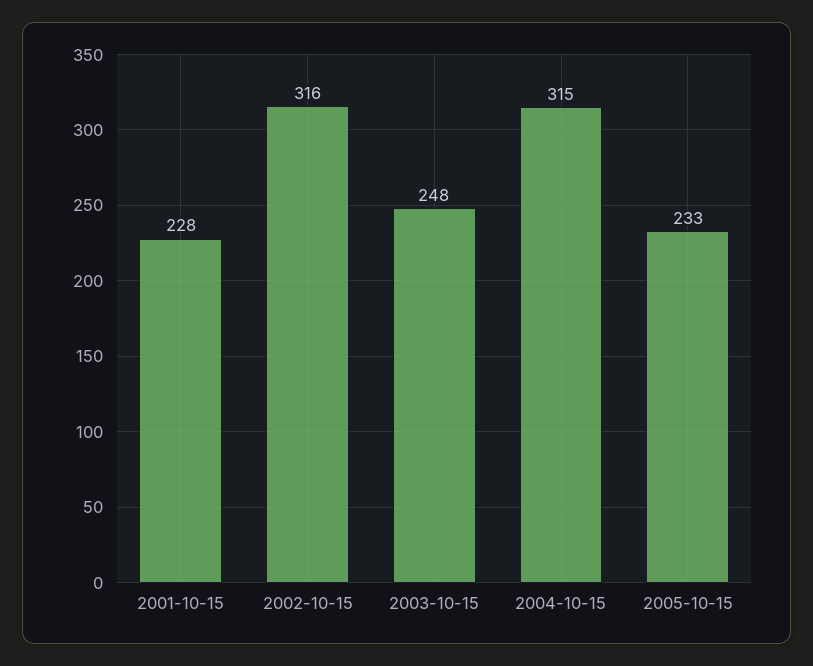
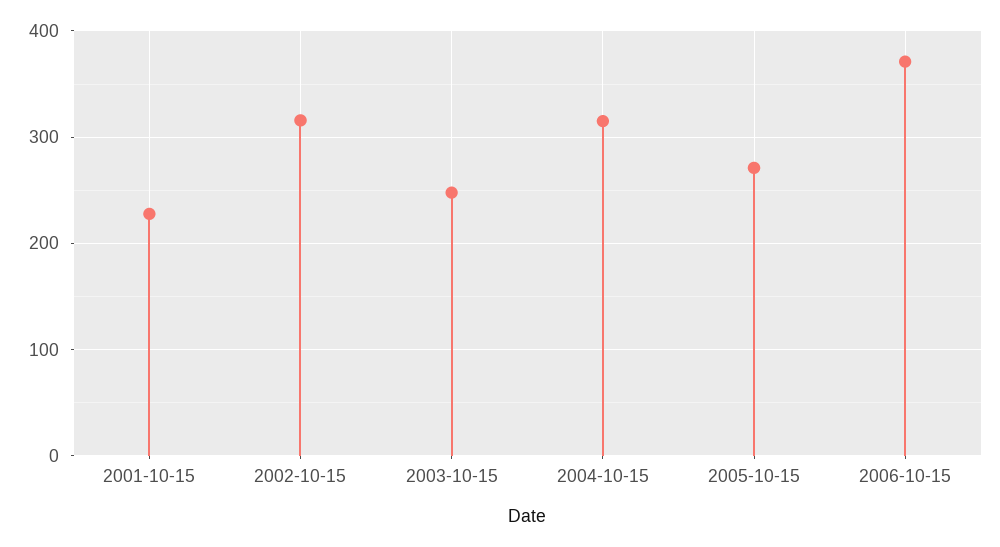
2005-10-15: 233 -> 270
2006-10-15: none -> 370

